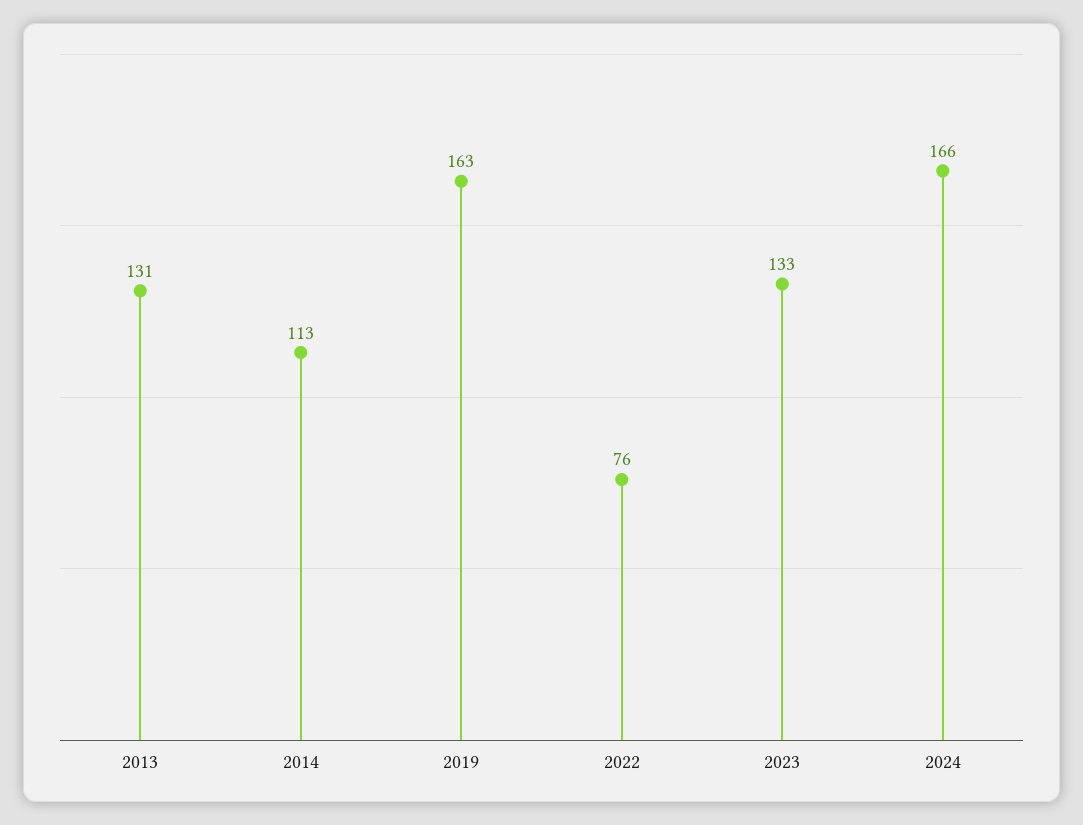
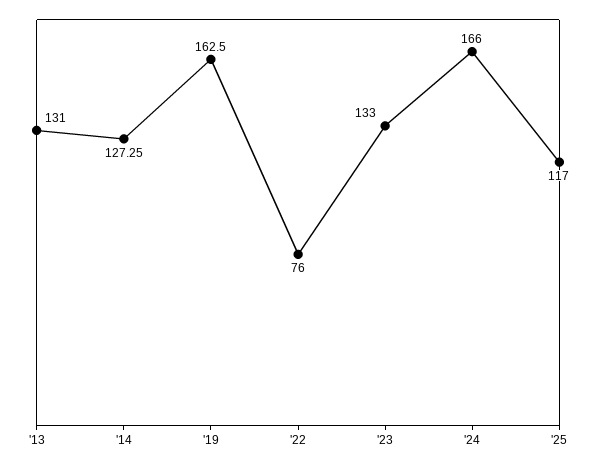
2014: 113 -> 127.25
'25: none -> 117

